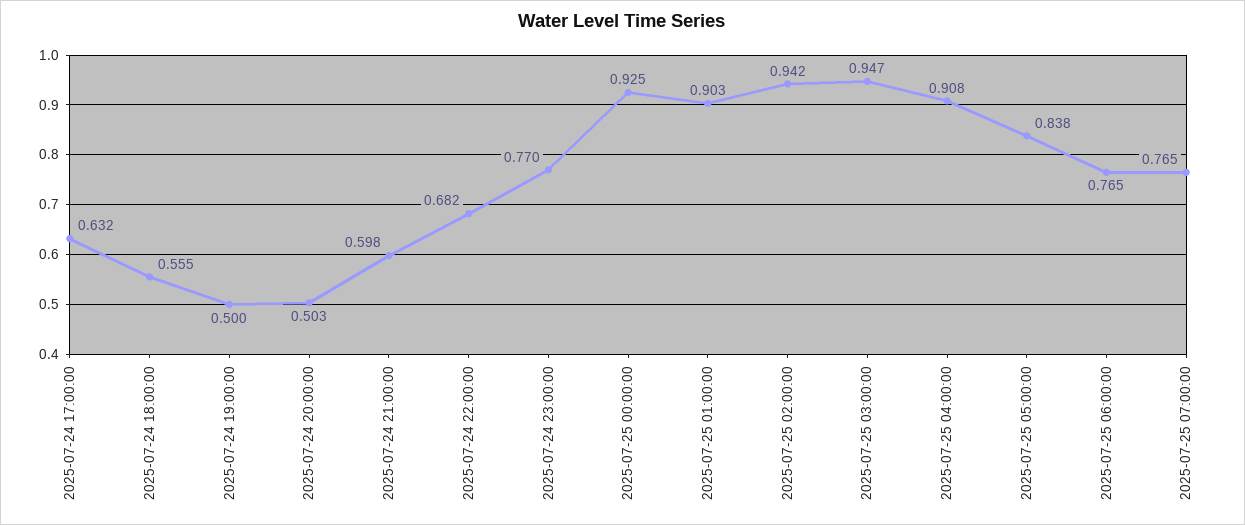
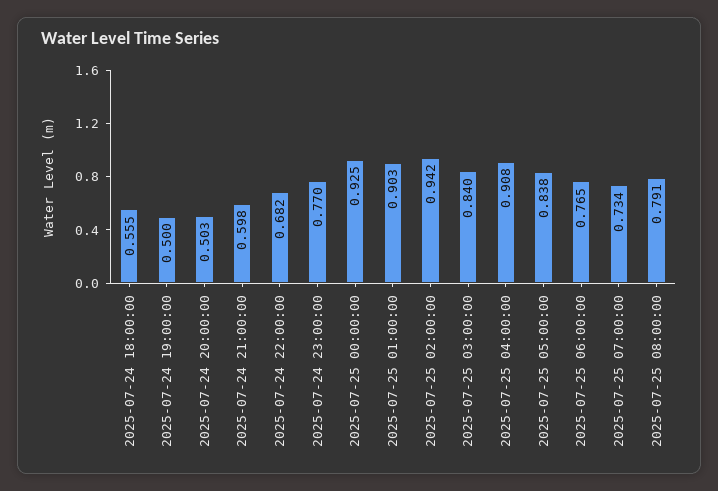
2025-07-24 17:00:00: 0.632 -> none
2025-07-25 03:00:00: 0.947 -> 0.84
2025-07-25 07:00:00: 0.765 -> 0.734
2025-07-25 08:00:00: none -> 0.791

